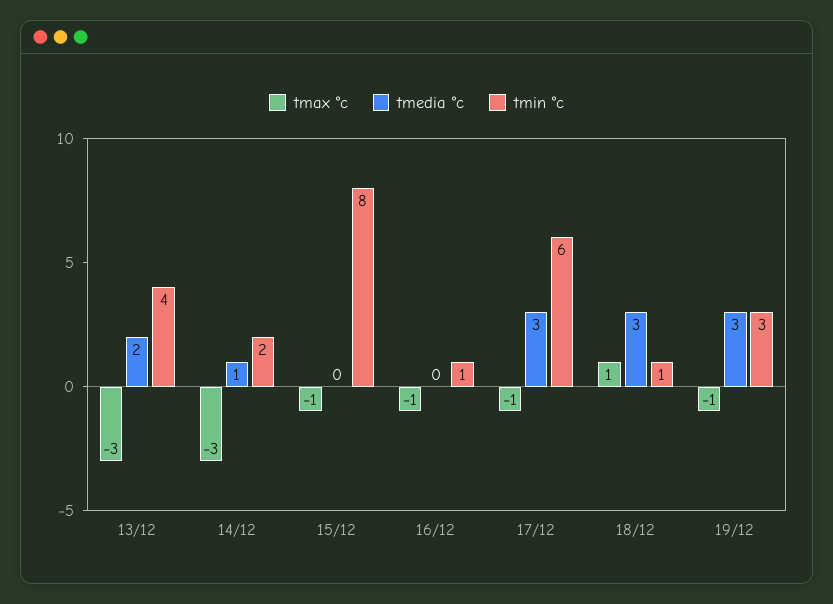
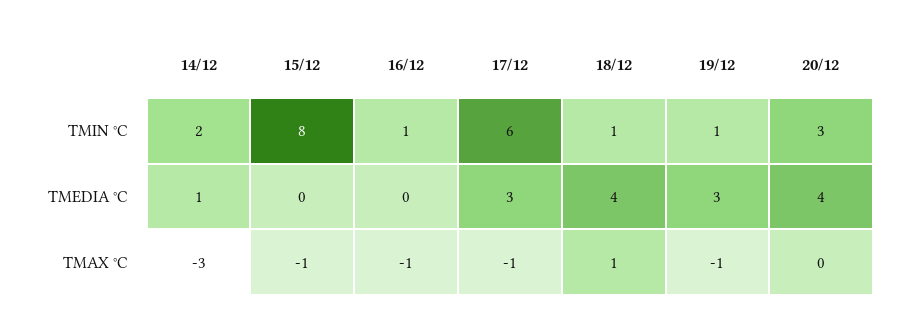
tmax °c, 13/12: -3 -> none
tmedia °c, 13/12: 2 -> none
tmin °c, 13/12: 4 -> none
tmedia °c, 18/12: 3 -> 4
tmin °c, 19/12: 3 -> 1
tmin °c, 20/12: none -> 3
tmedia °c, 20/12: none -> 4
tmax °c, 20/12: none -> 0

